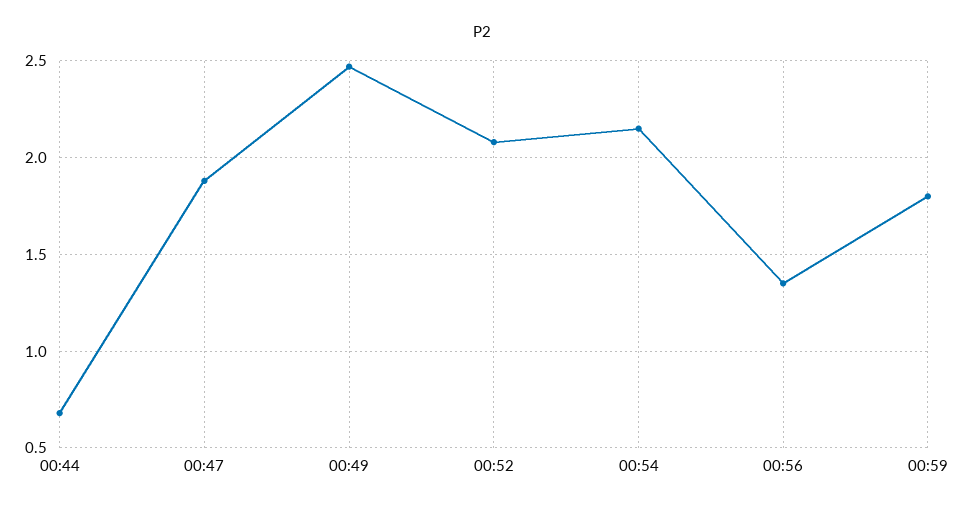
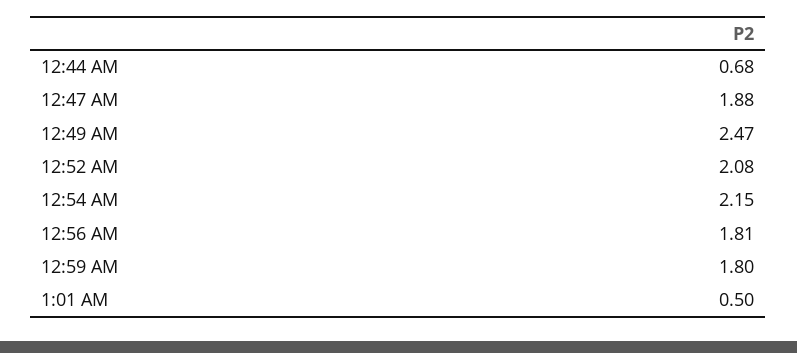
00:56: 1.35 -> 1.81
1:01 AM: none -> 0.5

